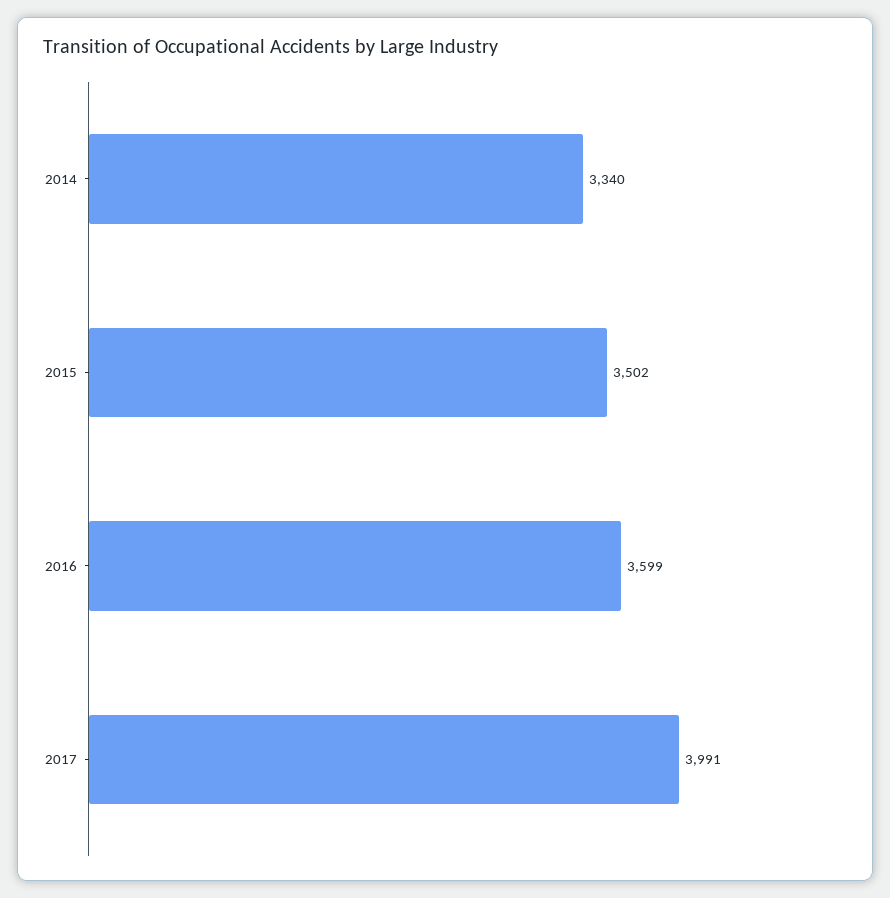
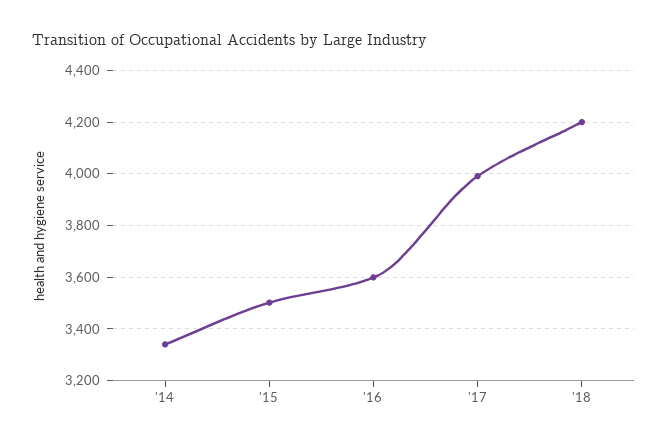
'18: none -> 4200

